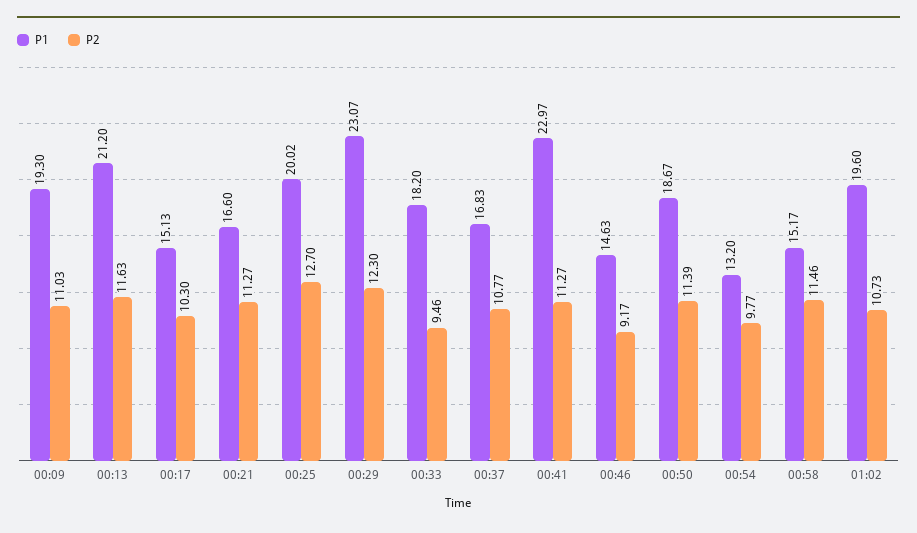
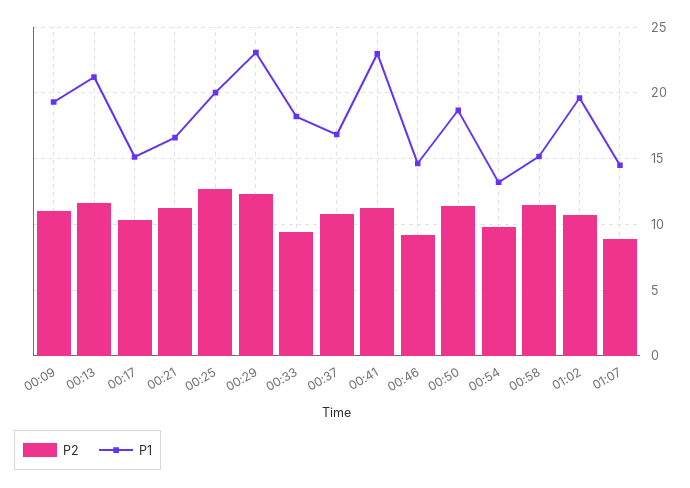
P2, 01:07: none -> 9
P1, 01:07: none -> 14.5

